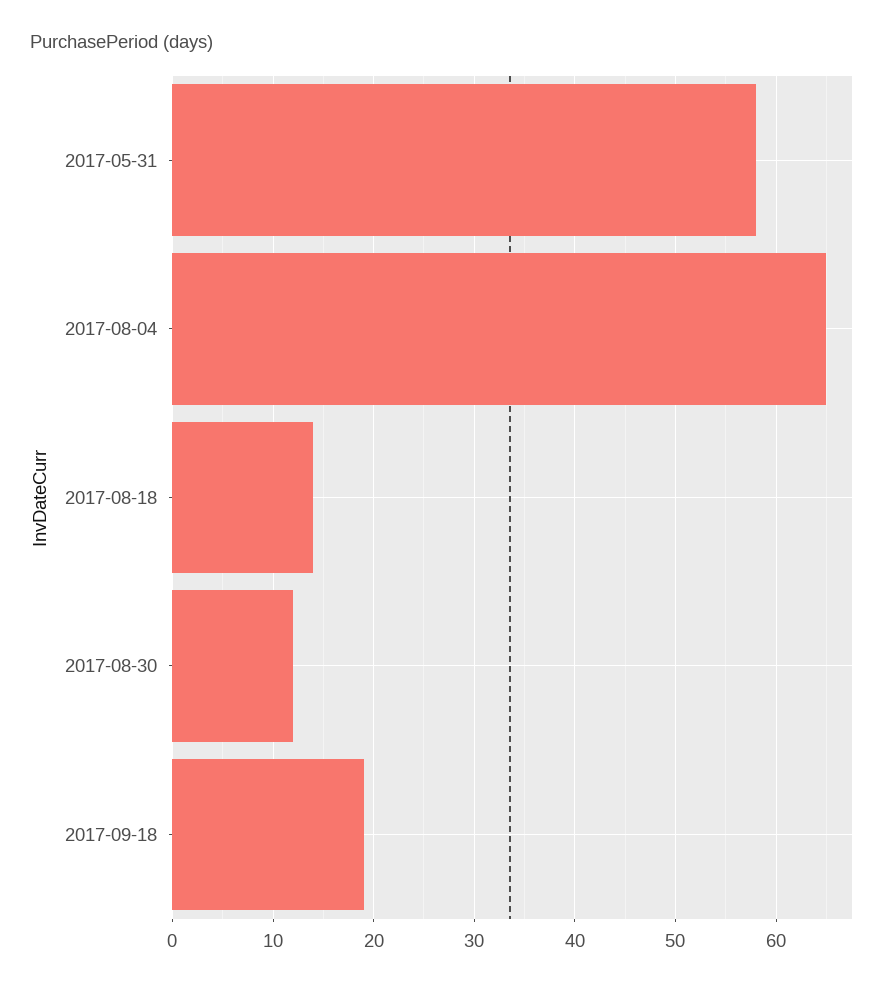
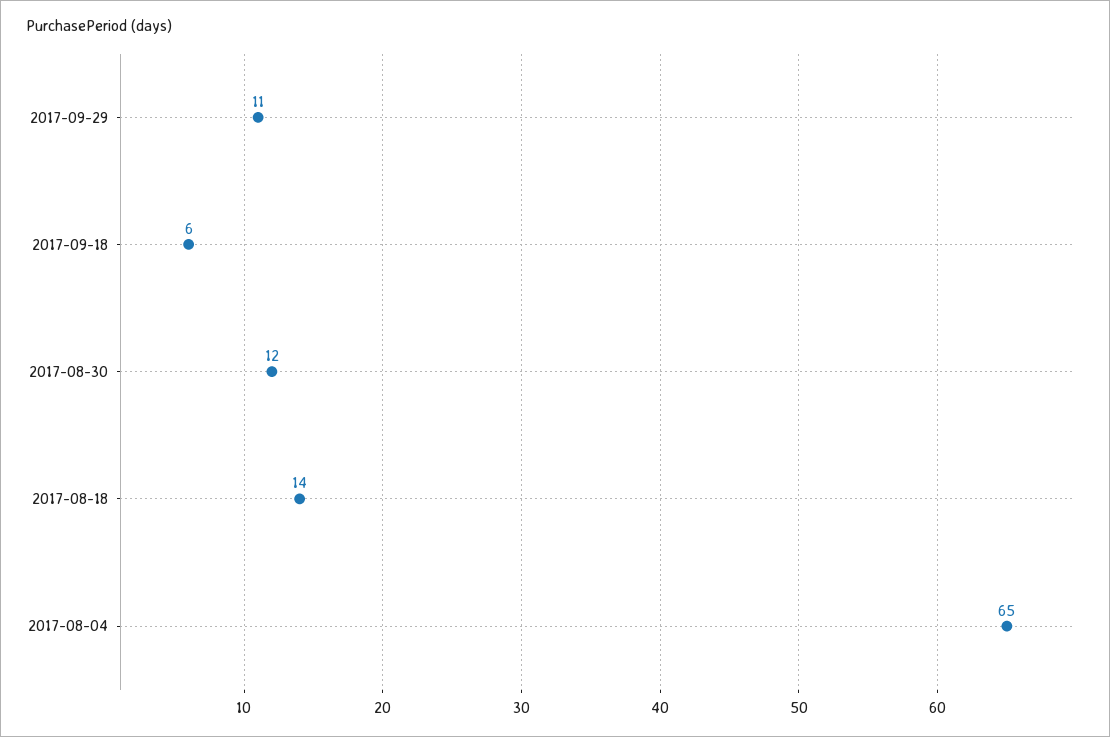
2017-05-31: 58 -> none
2017-09-18: 19 -> 6
2017-09-29: none -> 11

